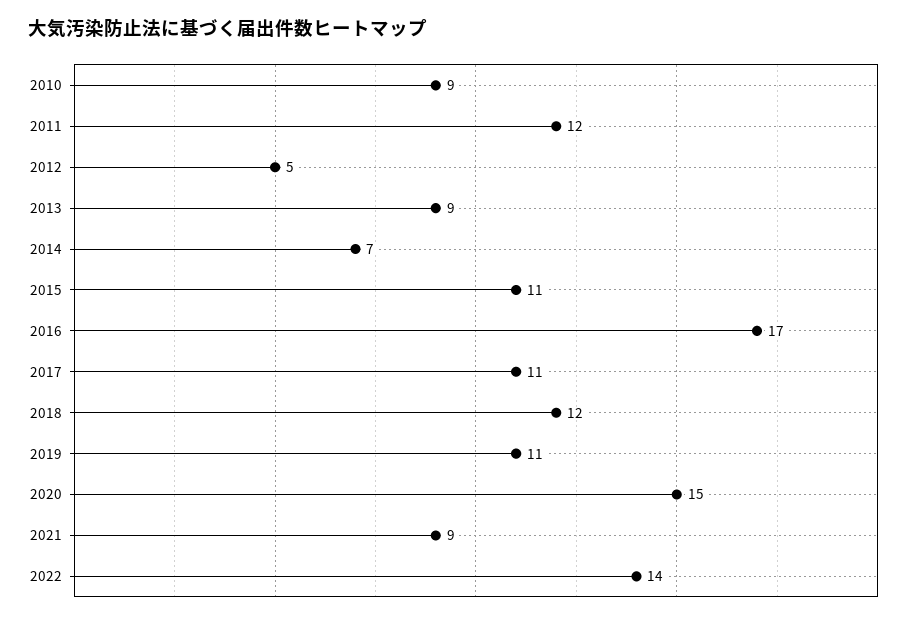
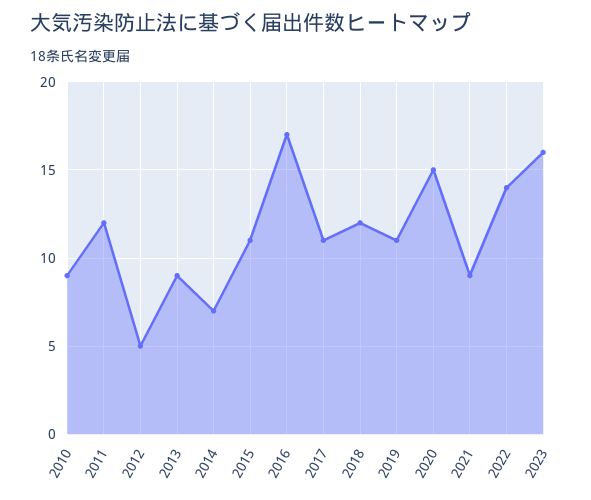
2023: none -> 16

